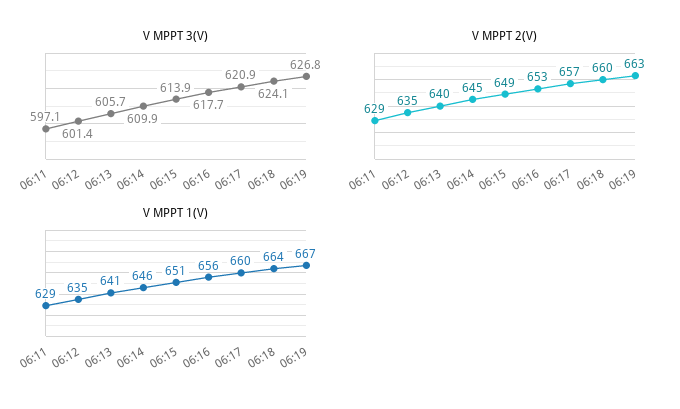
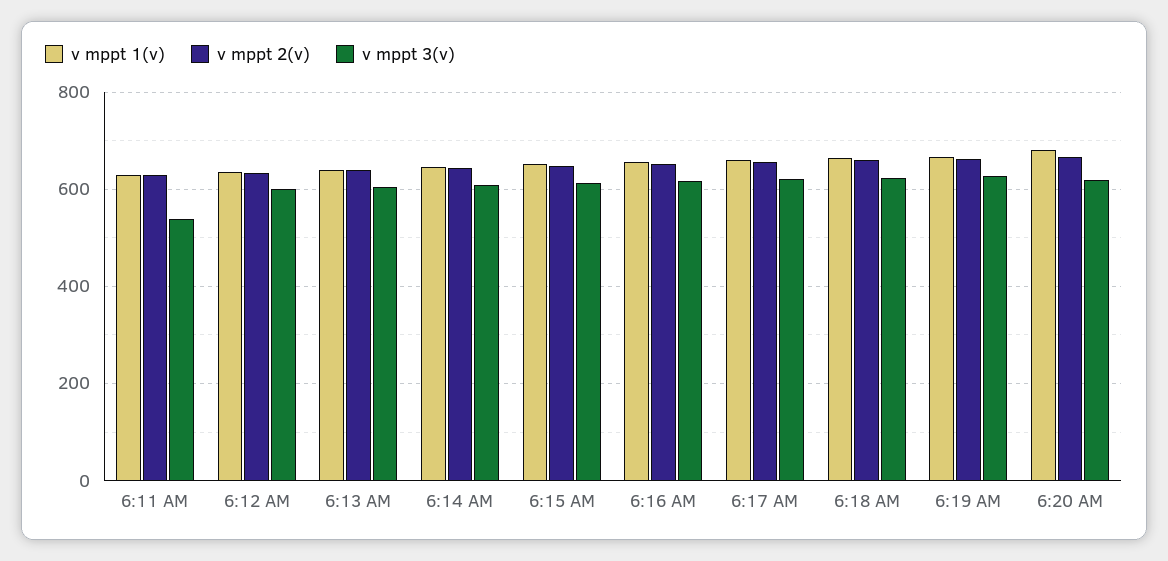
V MPPT 3(V), 06:11: 597.1 -> 540
V MPPT 1(V), 6:20 AM: none -> 680
V MPPT 2(V), 6:20 AM: none -> 660
V MPPT 3(V), 6:20 AM: none -> 620

